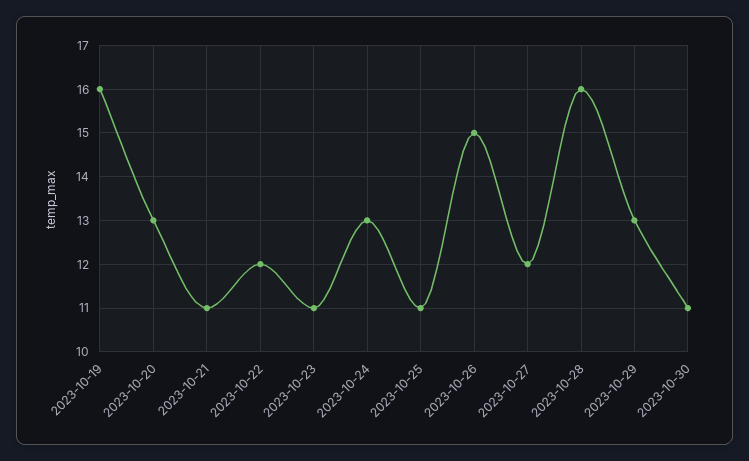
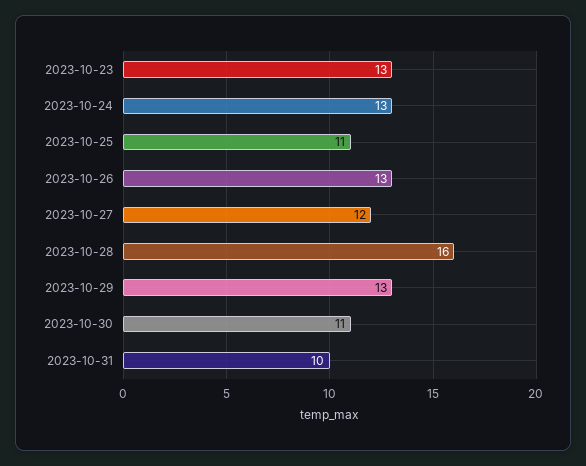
2023-10-19: 16 -> none
2023-10-20: 13 -> none
2023-10-21: 11 -> none
2023-10-22: 12 -> none
2023-10-23: 11 -> 13
2023-10-26: 15 -> 13
2023-10-31: none -> 10

